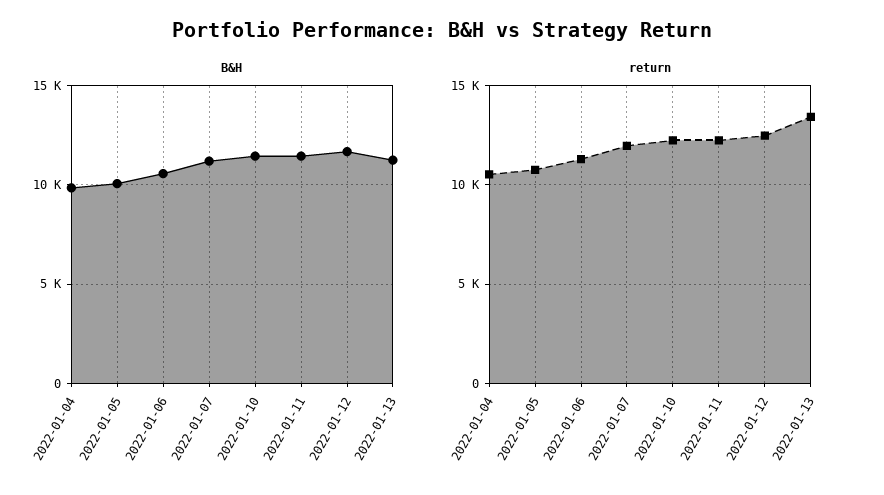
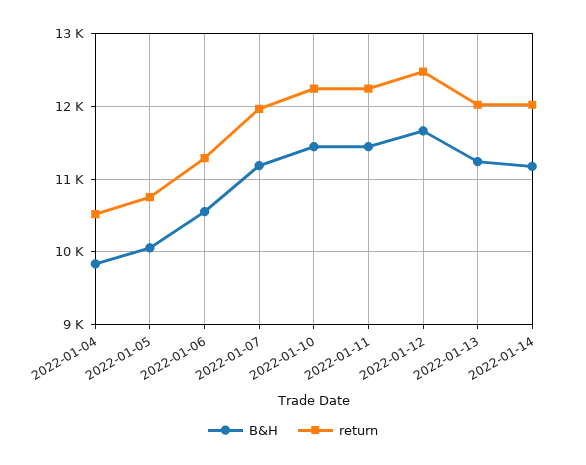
return, 2022-01-13: 13500 -> 12000
B&H, 2022-01-14: none -> 11200
return, 2022-01-14: none -> 12000

